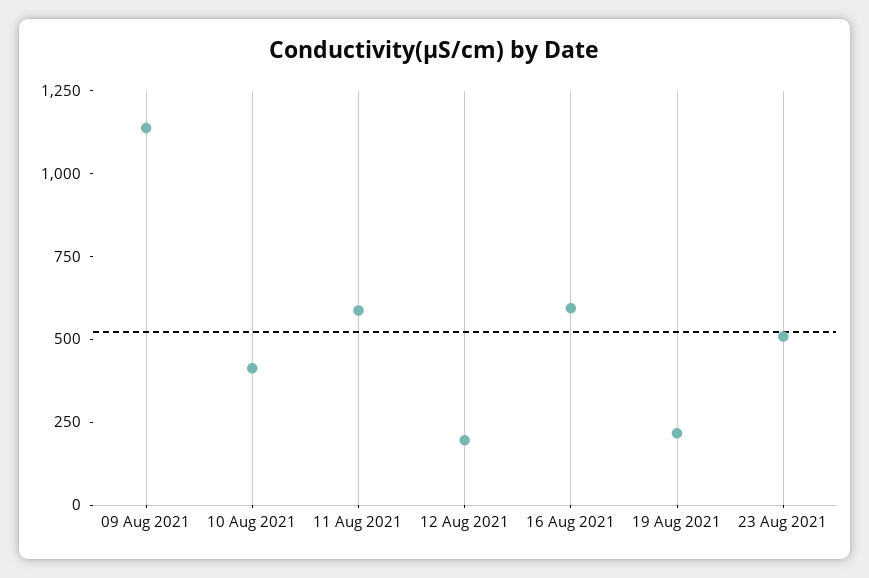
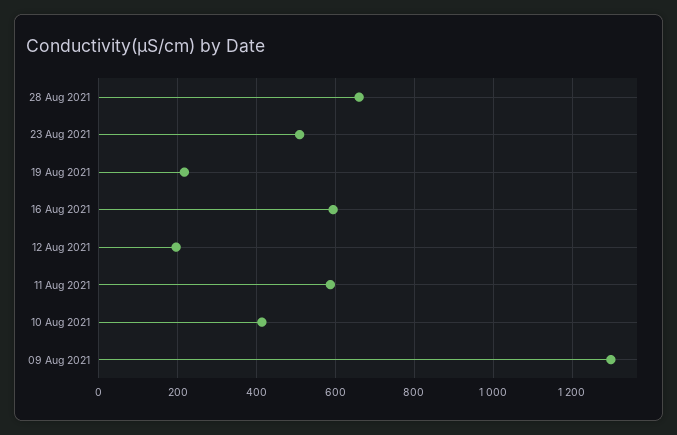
09 Aug 2021: 1150 -> 1300
28 Aug 2021: none -> 660

